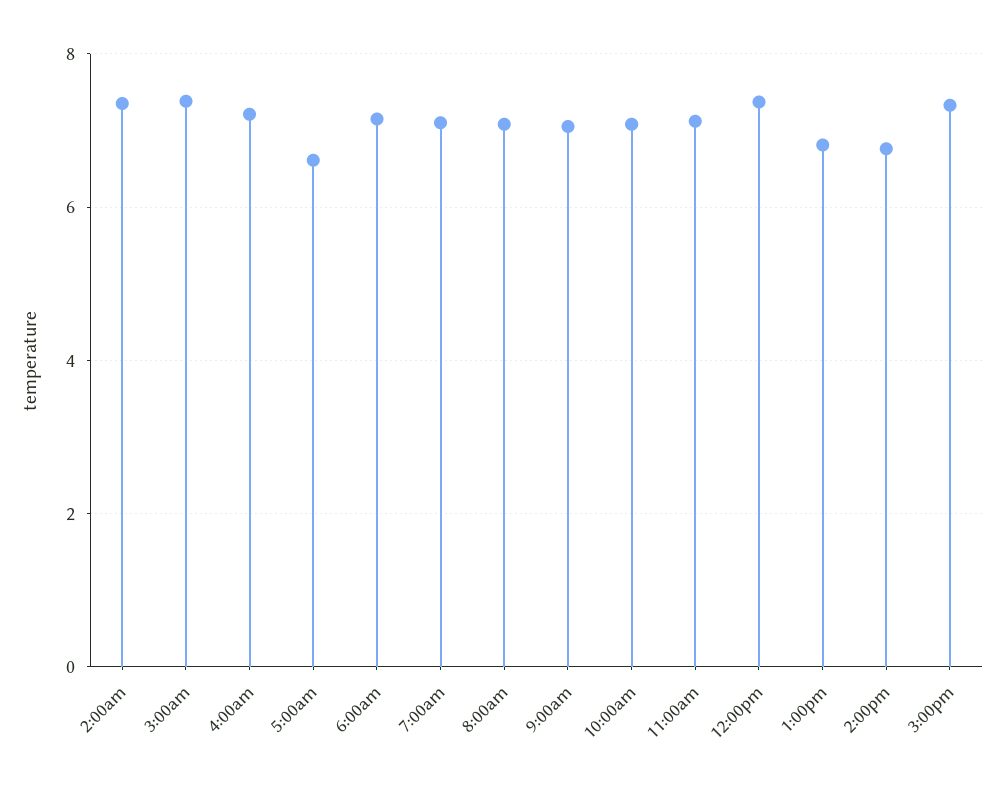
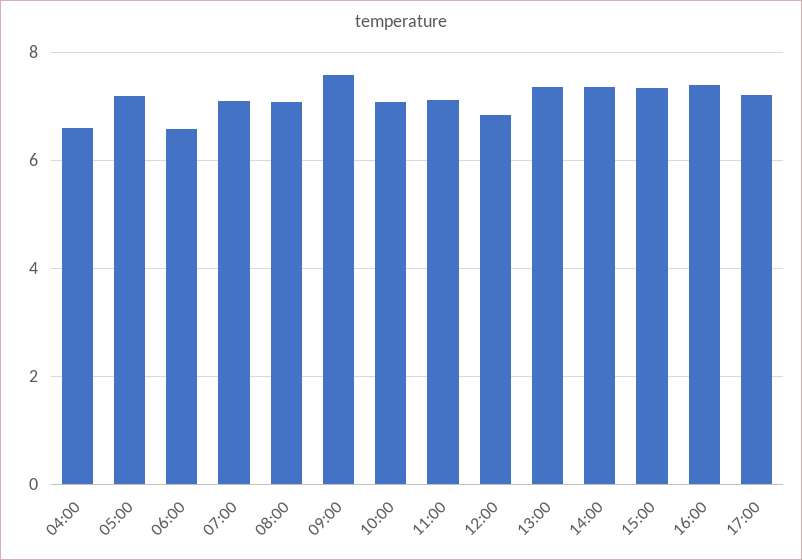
2:00am: 7.4 -> none
3:00am: 7.4 -> none
4:00am: 7.2 -> 6.6
5:00am: 6.6 -> 7.2
6:00am: 7.2 -> 6.6
9:00am: 7 -> 7.6
12:00pm: 7.4 -> 6.8
1:00pm: 6.8 -> 7.4
2:00pm: 6.8 -> 7.4
16:00: none -> 7.4
17:00: none -> 7.2

